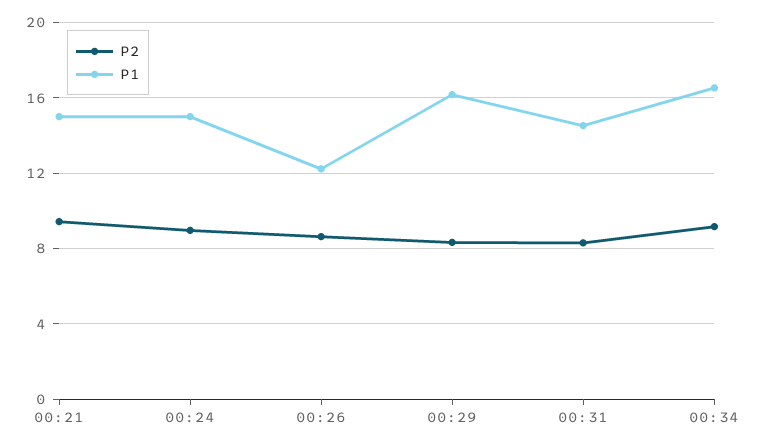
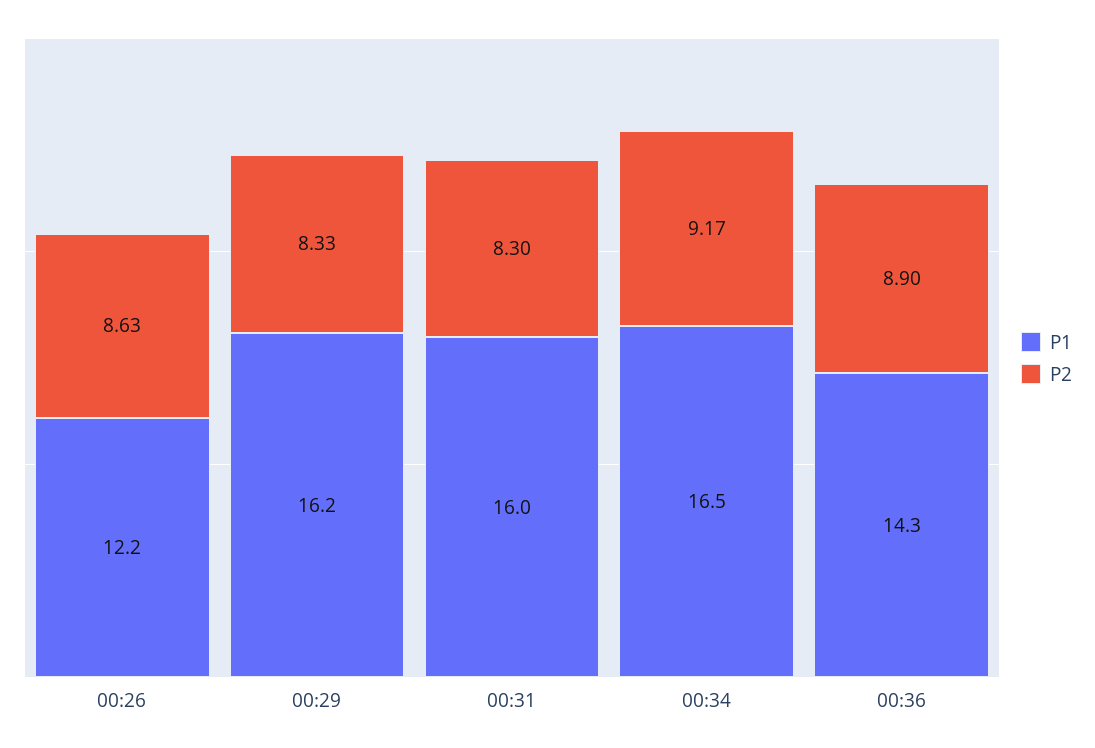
P2, 00:21: 9.5 -> none
P1, 00:21: 15 -> none
P2, 00:24: 9 -> none
P1, 00:24: 15 -> none
P1, 00:31: 14.5 -> 16
P1, 00:36: none -> 14.3
P2, 00:36: none -> 8.9

